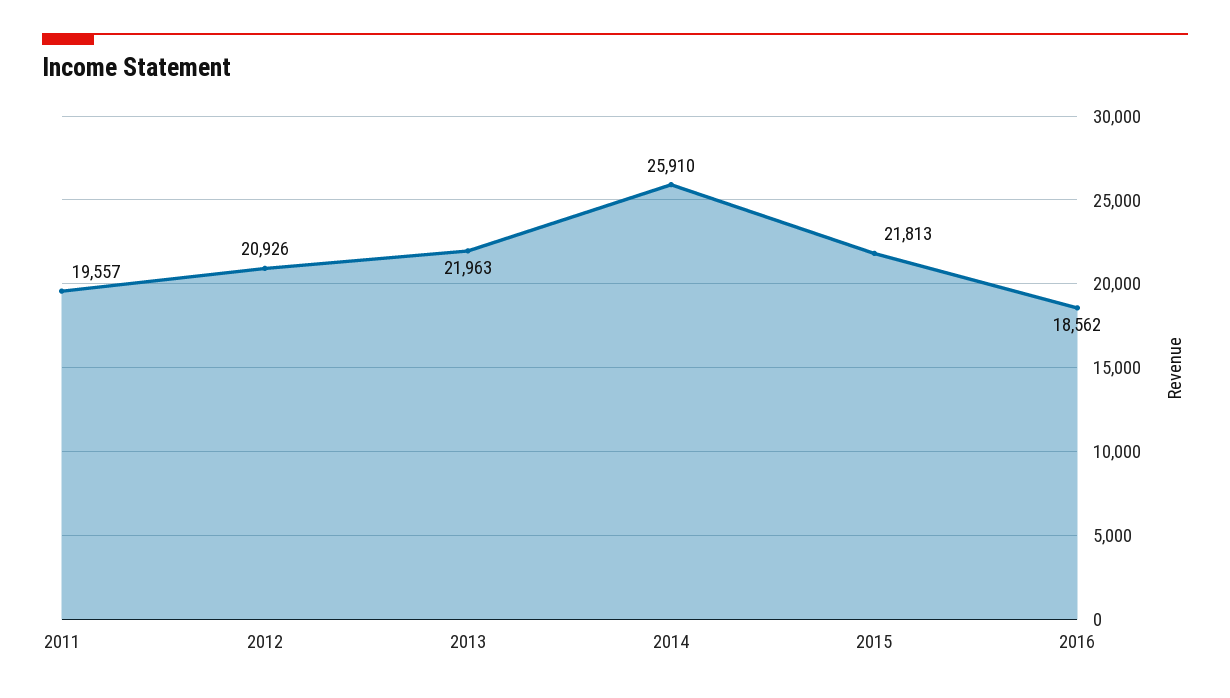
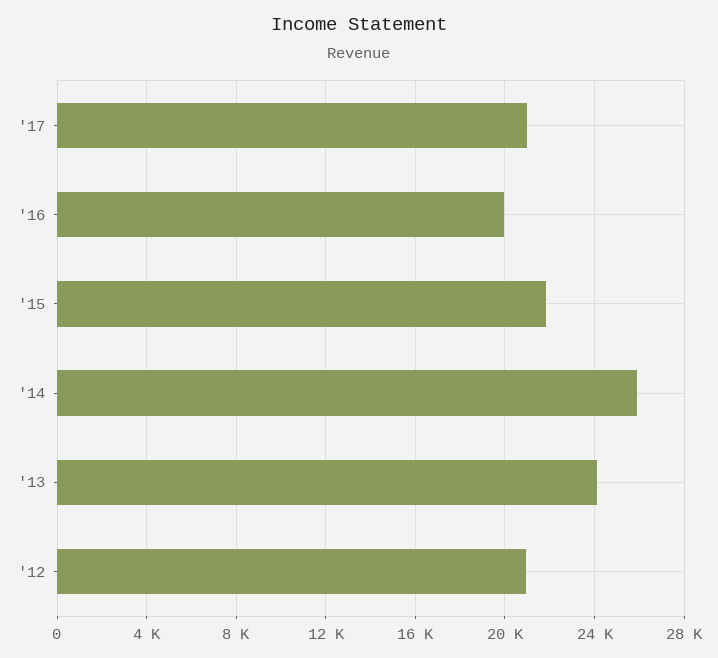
2011: 19557 -> none
2013: 21963 -> 24000
2016: 18562 -> 20000
'17: none -> 21000

